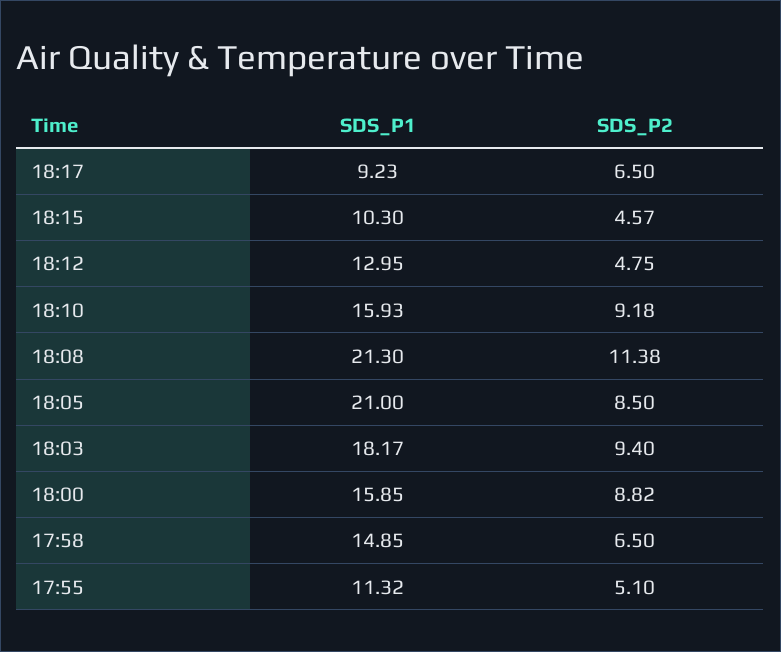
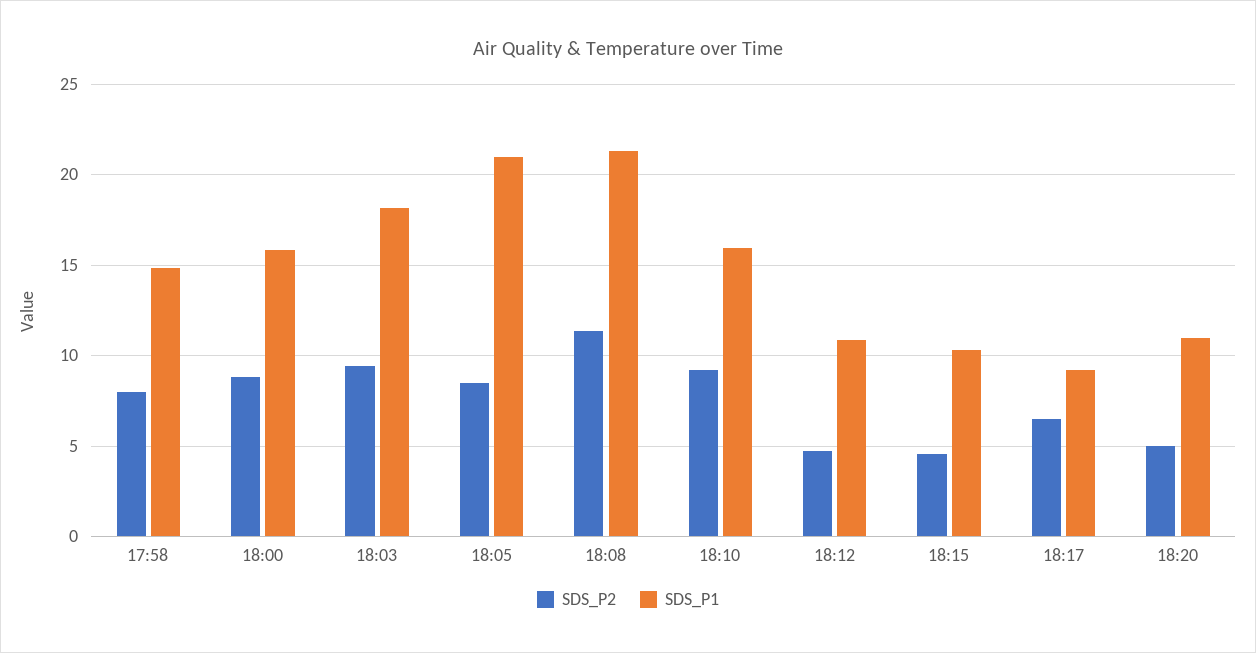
SDS_P1, 18:12: 12.95 -> 11
SDS_P2, 17:58: 6.5 -> 8
SDS_P1, 17:55: 11.32 -> none
SDS_P2, 17:55: 5.1 -> none
SDS_P2, 18:20: none -> 5
SDS_P1, 18:20: none -> 11

